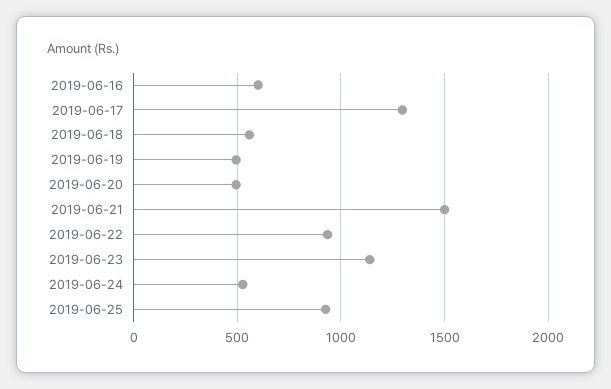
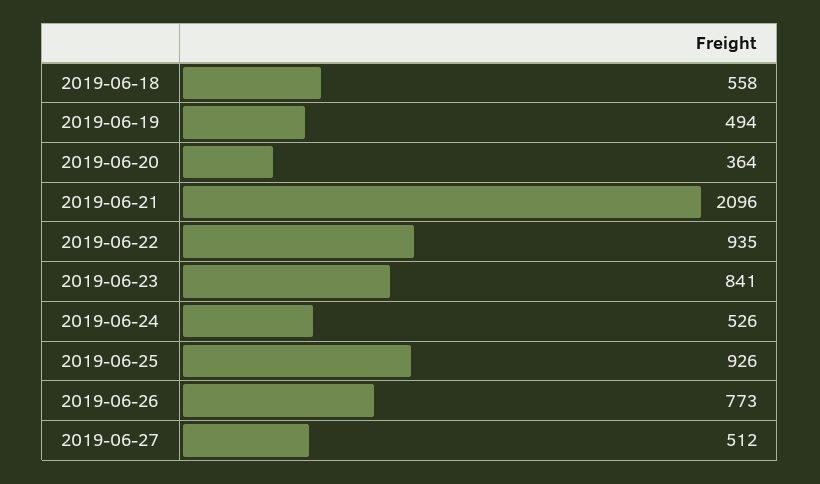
2019-06-16: 600 -> none
2019-06-17: 1300 -> none
2019-06-20: 500 -> 364
2019-06-21: 1500 -> 2096
2019-06-23: 1150 -> 841
2019-06-26: none -> 773
2019-06-27: none -> 512

